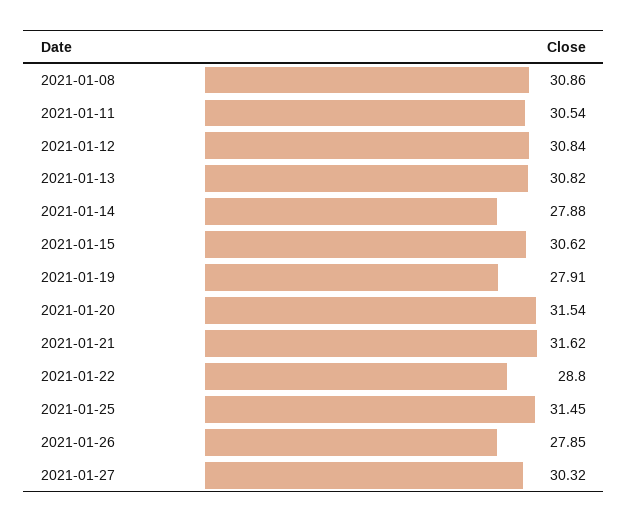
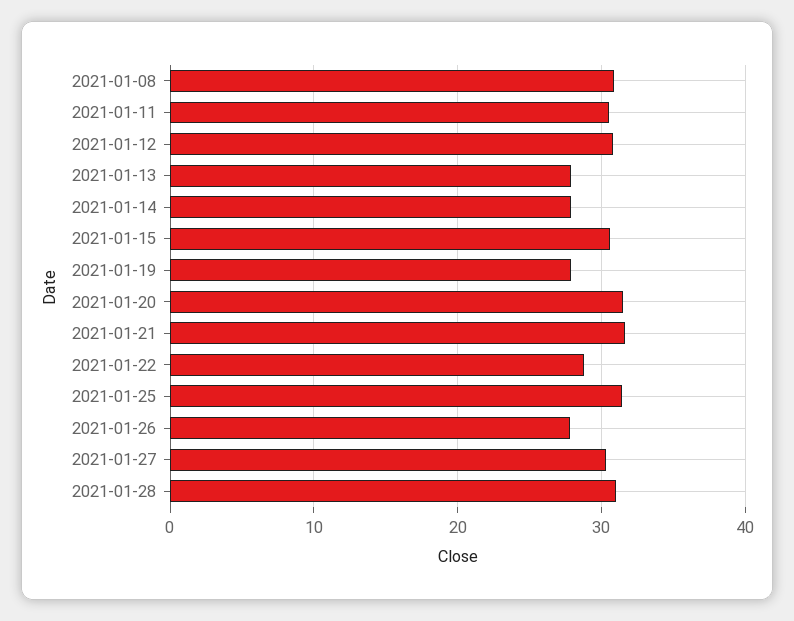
2021-01-13: 30.82 -> 28
2021-01-28: none -> 31

